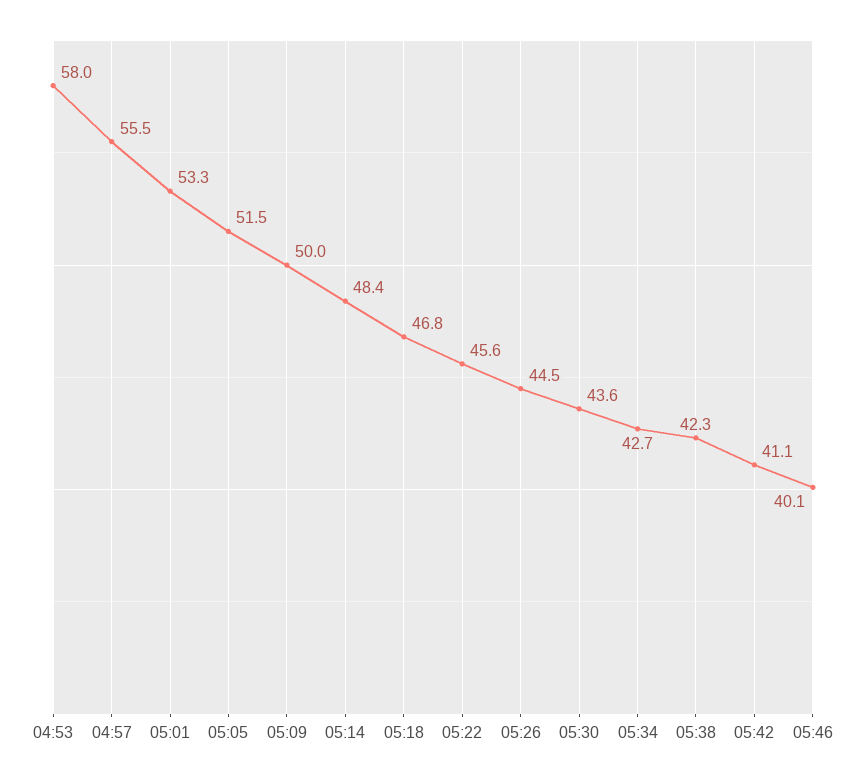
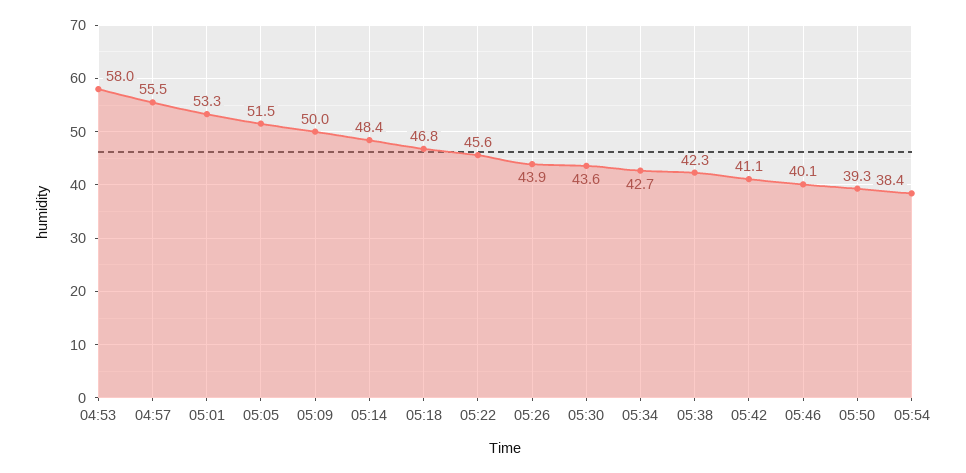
05:26: 44.5 -> 43.9
05:50: none -> 39.3
05:54: none -> 38.4

